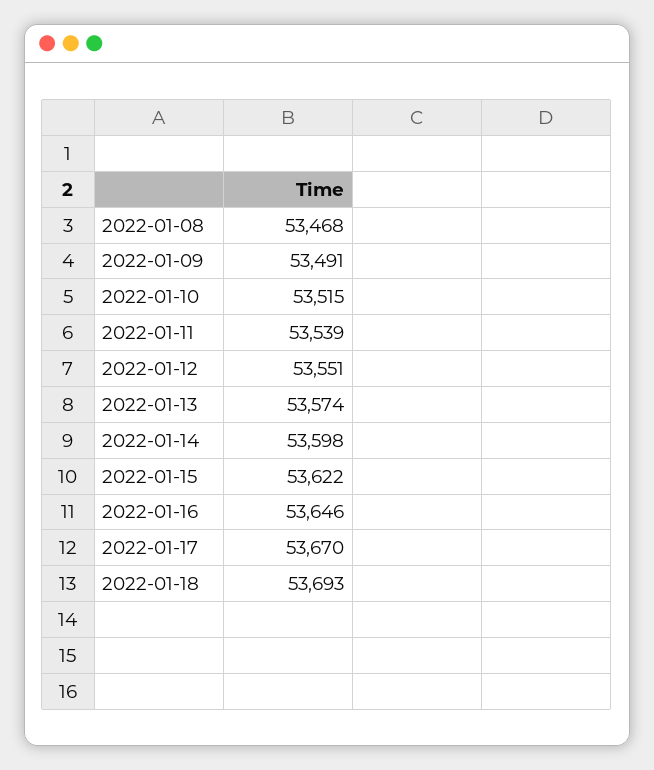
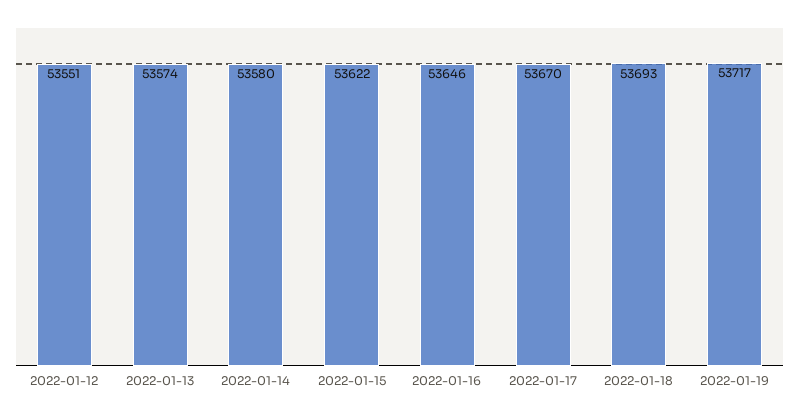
2022-01-08: 53468 -> none
2022-01-09: 53491 -> none
2022-01-10: 53515 -> none
2022-01-11: 53539 -> none
2022-01-14: 53598 -> 53580
2022-01-19: none -> 53717

